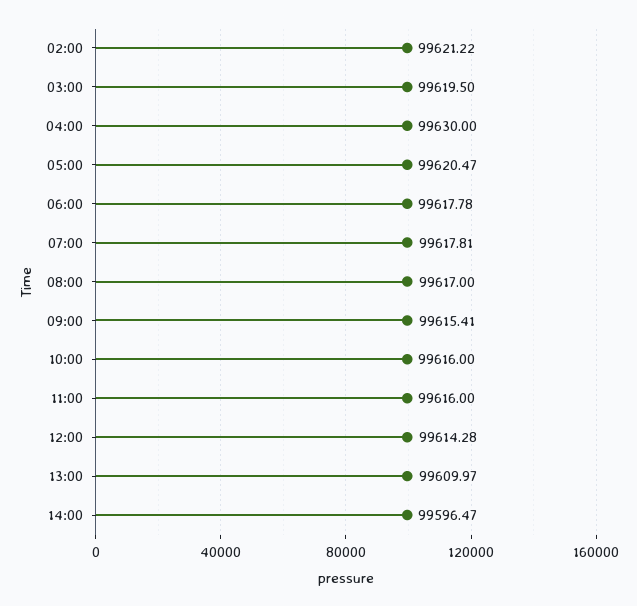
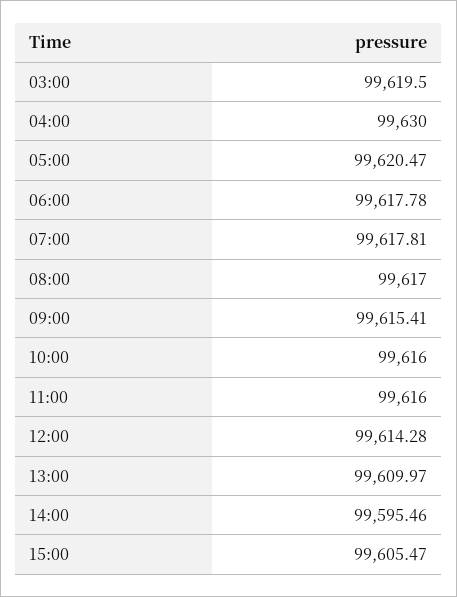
02:00: 99621.22 -> none
14:00: 99596.47 -> 99595.46
15:00: none -> 99605.47

